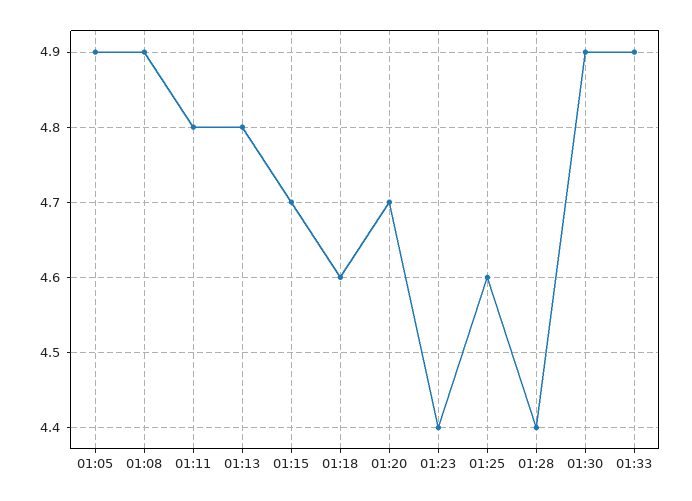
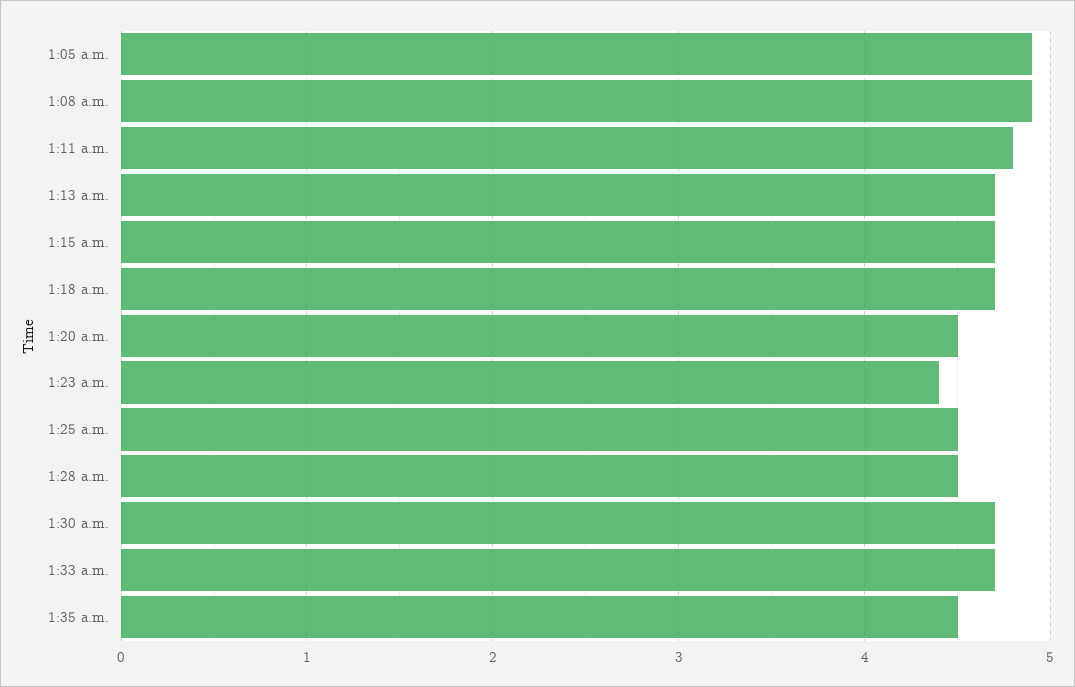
01:13: 4.8 -> 4.7
01:18: 4.6 -> 4.7
01:20: 4.7 -> 4.5
01:25: 4.6 -> 4.5
01:28: 4.4 -> 4.5
01:30: 4.9 -> 4.7
01:33: 4.9 -> 4.7
1:35 a.m.: none -> 4.5

